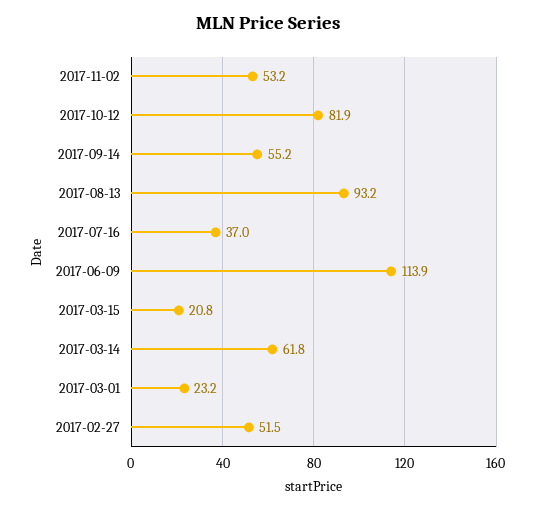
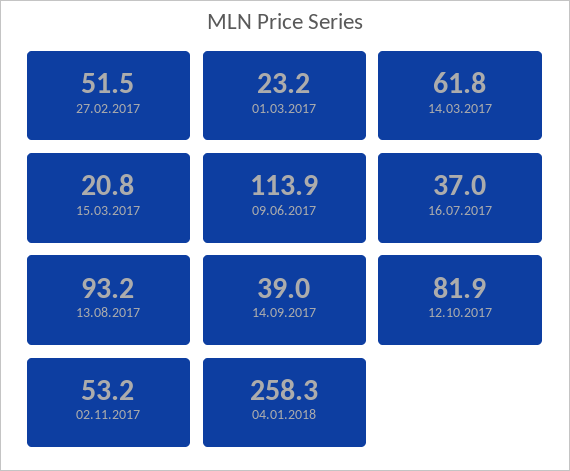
2017-09-14: 55.2 -> 39
04.01.2018: none -> 258.3

